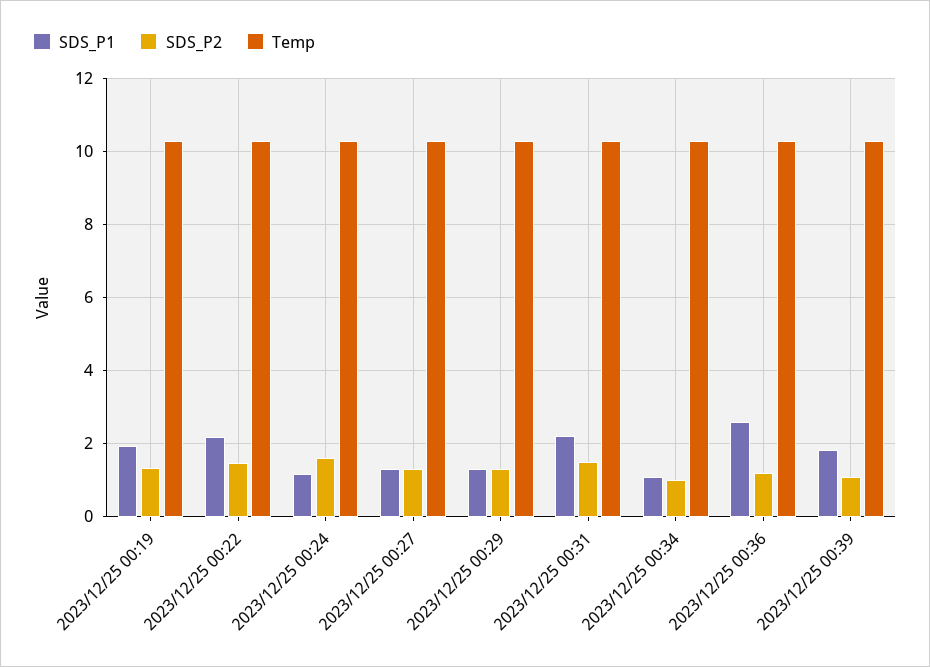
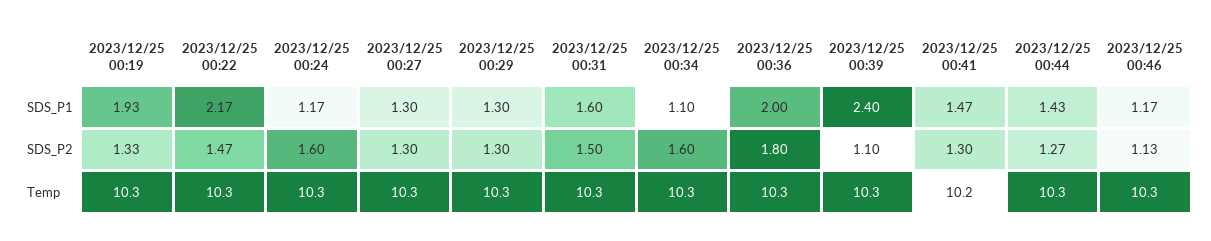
SDS_P1, 2023/12/25 00:31: 2.2 -> 1.6
SDS_P2, 2023/12/25 00:34: 1 -> 1.6
SDS_P1, 2023/12/25 00:36: 2.6 -> 2
SDS_P2, 2023/12/25 00:36: 1.2 -> 1.8
SDS_P1, 2023/12/25 00:39: 1.8 -> 2.4
SDS_P1, 2023/12/25 00:41: none -> 1.47
SDS_P1, 2023/12/25 00:44: none -> 1.43
SDS_P1, 2023/12/25 00:46: none -> 1.17
SDS_P2, 2023/12/25 00:41: none -> 1.3
SDS_P2, 2023/12/25 00:44: none -> 1.27
SDS_P2, 2023/12/25 00:46: none -> 1.13
Temp, 2023/12/25 00:41: none -> 10.2
Temp, 2023/12/25 00:44: none -> 10.3
Temp, 2023/12/25 00:46: none -> 10.3

